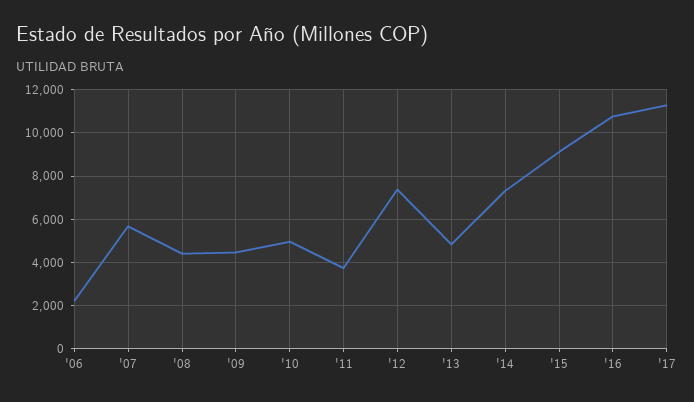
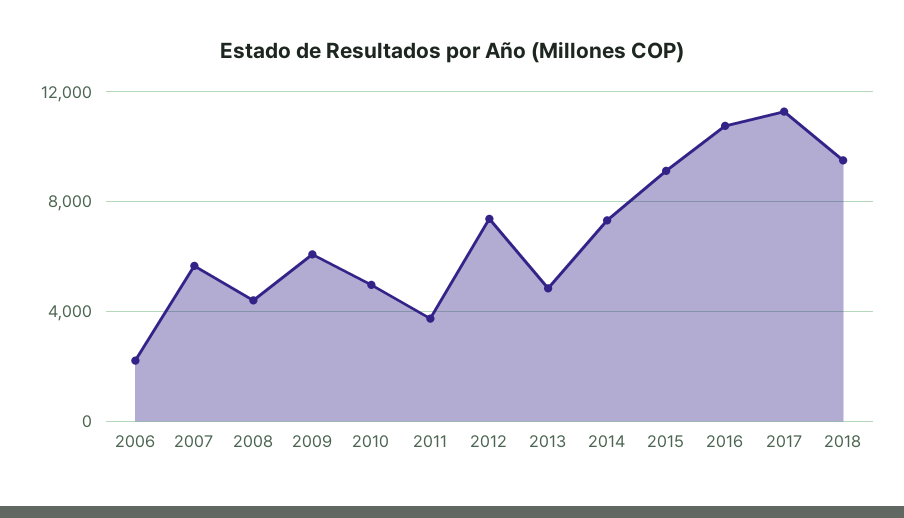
'09: 4500 -> 6000
2018: none -> 9500

